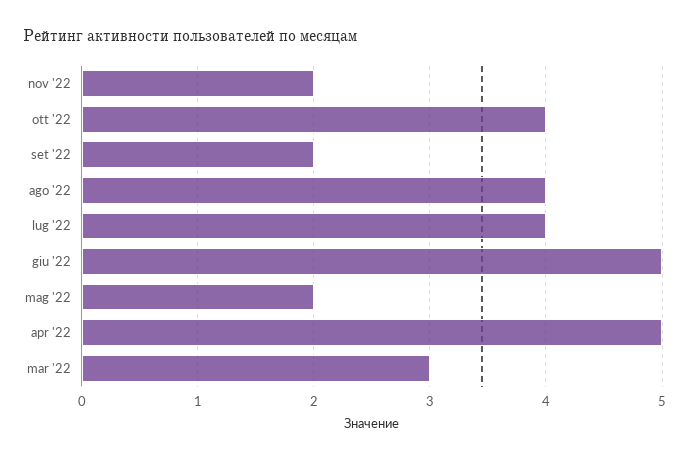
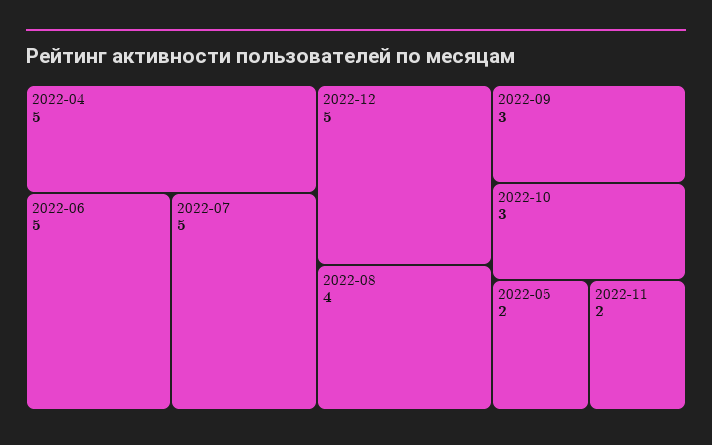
ott '22: 4 -> 3
set '22: 2 -> 3
lug '22: 4 -> 5
mar '22: 3 -> none
2022-12: none -> 5

